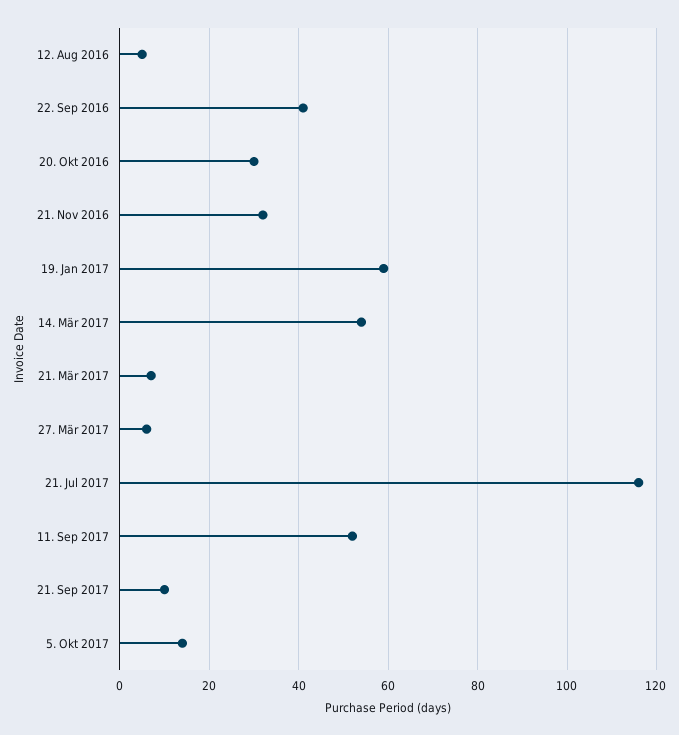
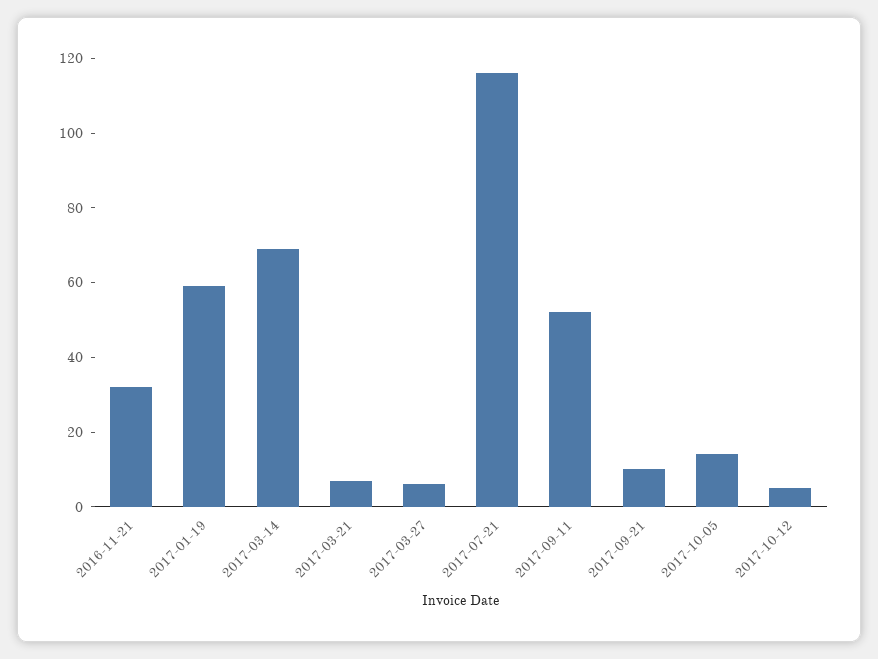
12. Aug 2016: 5 -> none
22. Sep 2016: 40 -> none
20. Okt 2016: 30 -> none
14. Mär 2017: 55 -> 70
2017-10-12: none -> 5

